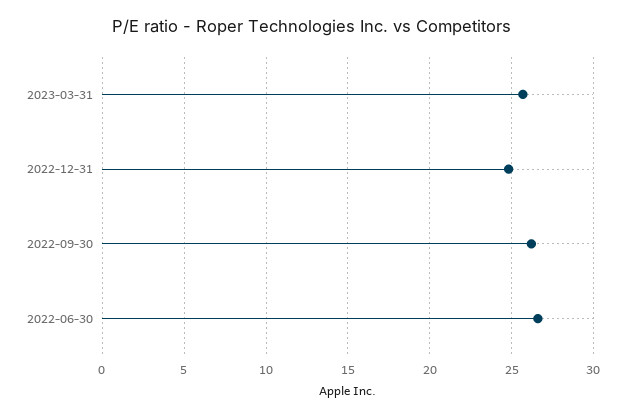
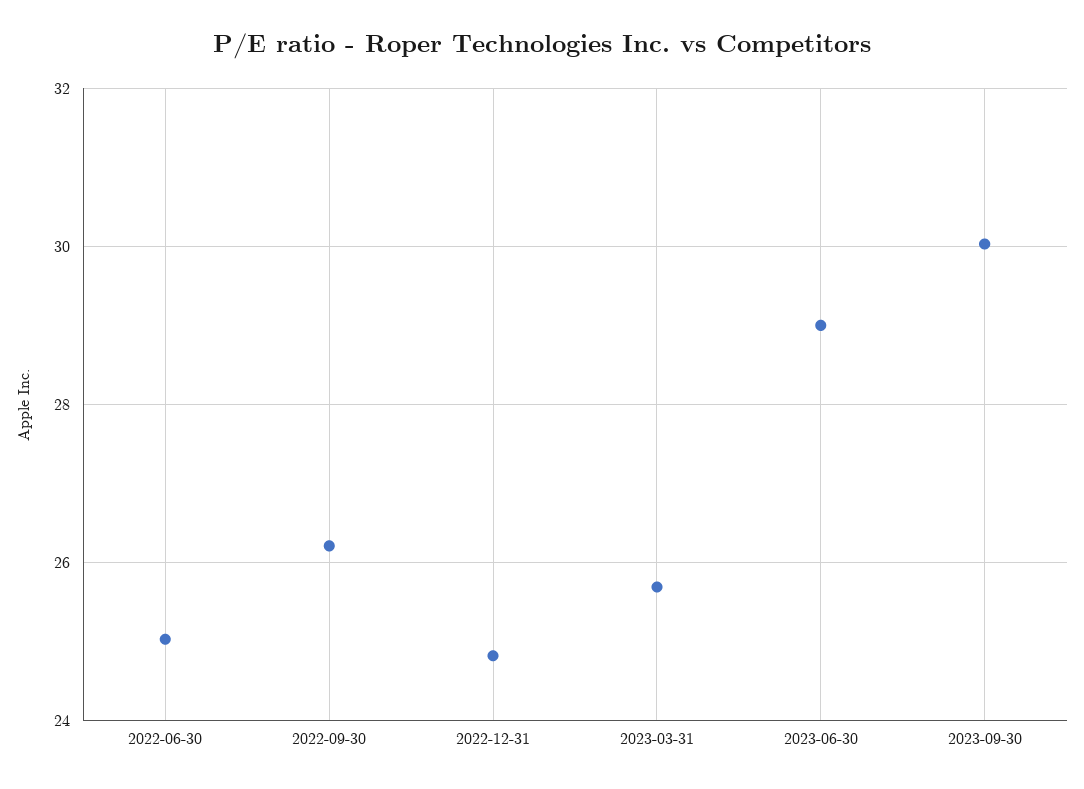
2022-06-30: 26.5 -> 25
2023-06-30: none -> 29
2023-09-30: none -> 30

